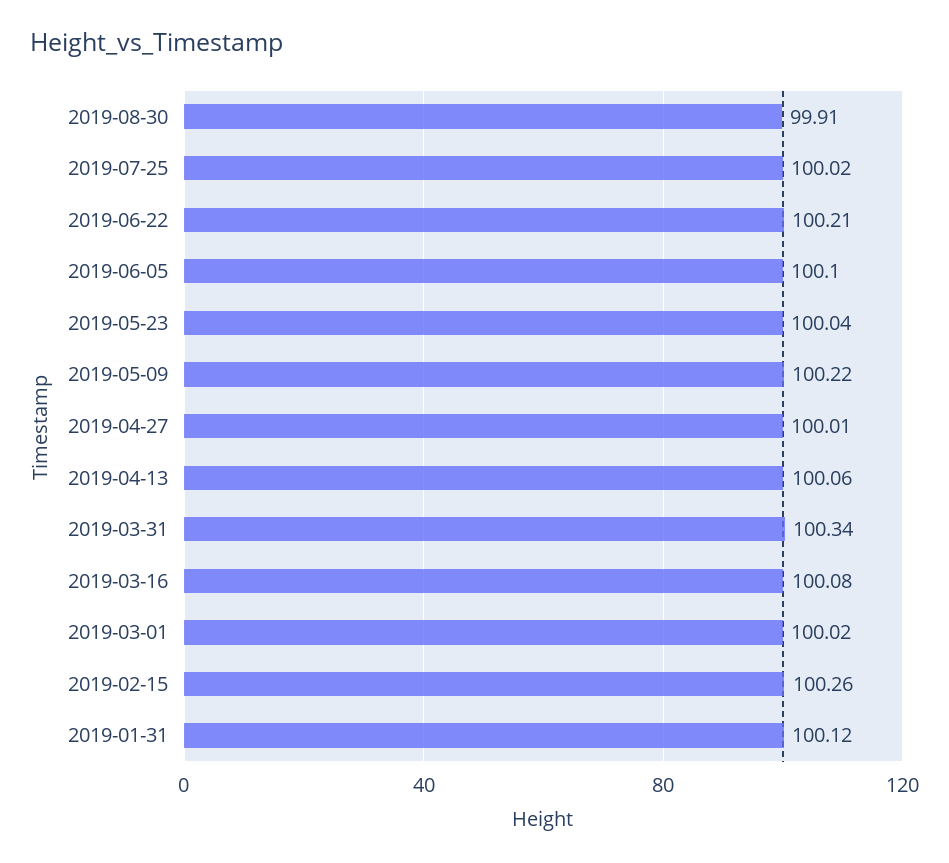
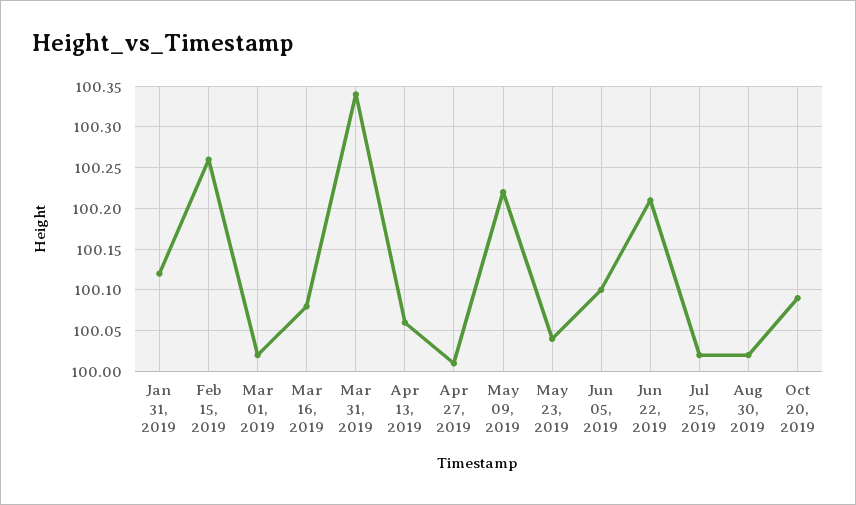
2019-08-30: 99.91 -> 100.02
Oct 20, 2019: none -> 100.09

